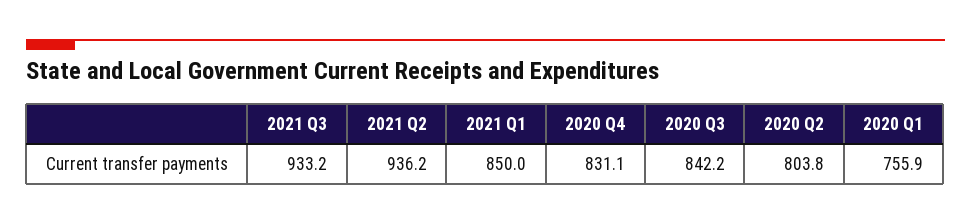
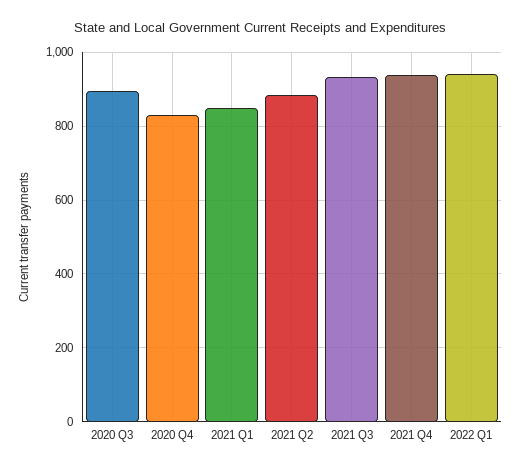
2021 Q2: 936.2 -> 880
2020 Q3: 842.2 -> 900
2020 Q2: 803.8 -> none
2020 Q1: 755.9 -> none
2021 Q4: none -> 940
2022 Q1: none -> 940

